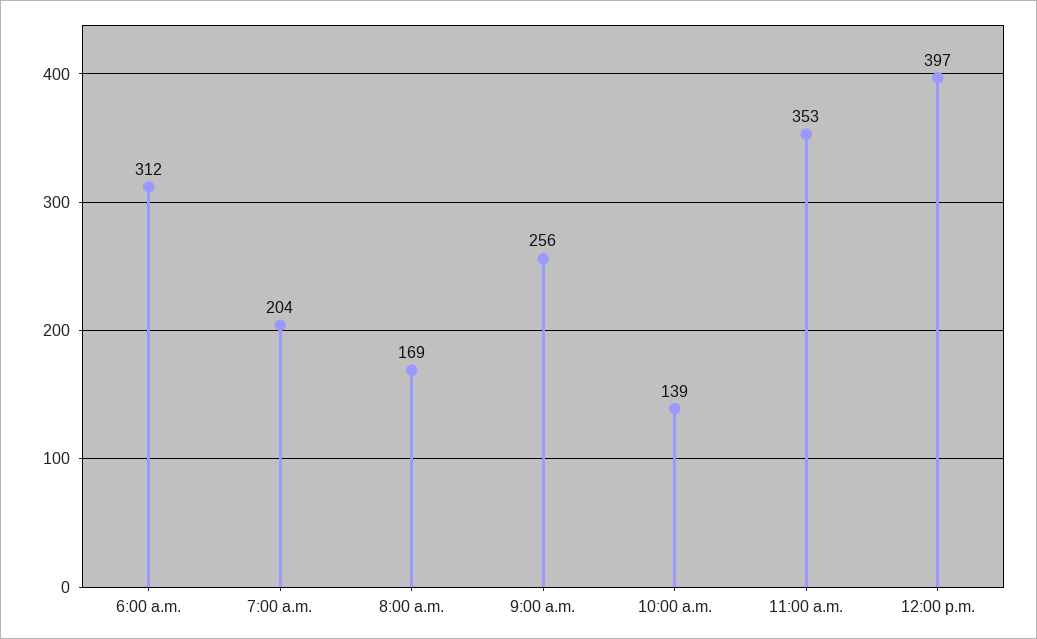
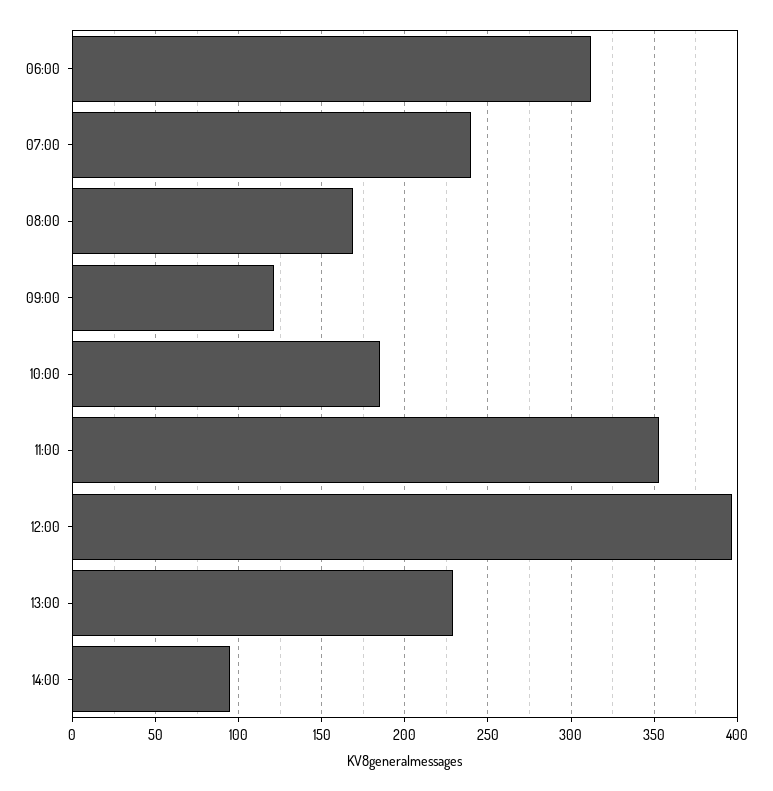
7:00 a.m.: 204 -> 240
9:00 a.m.: 256 -> 120
10:00 a.m.: 139 -> 185
13:00: none -> 230
14:00: none -> 95

